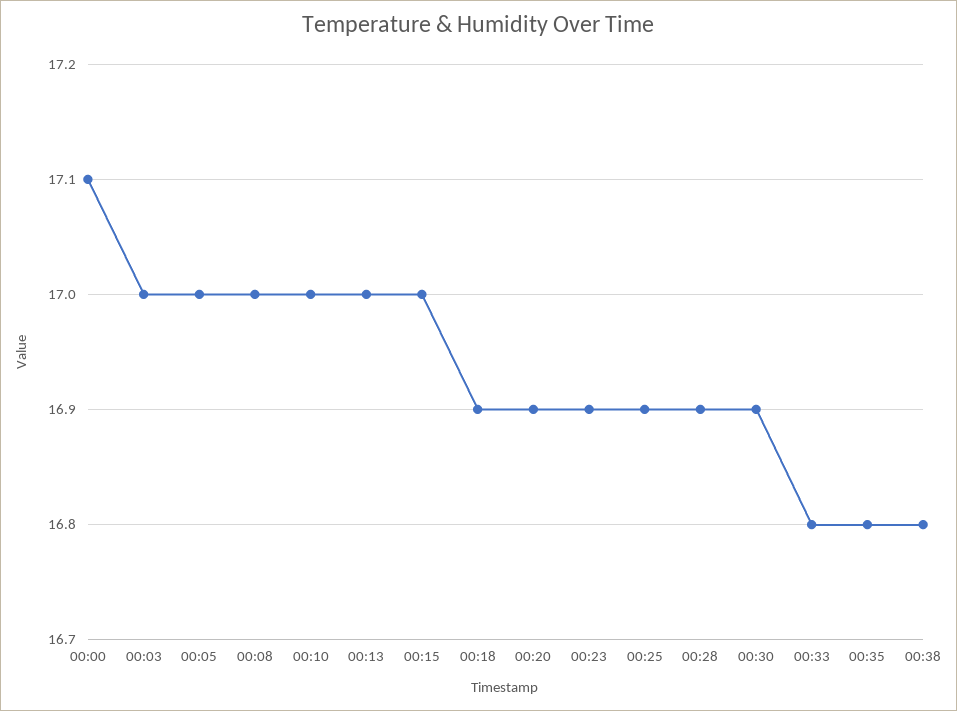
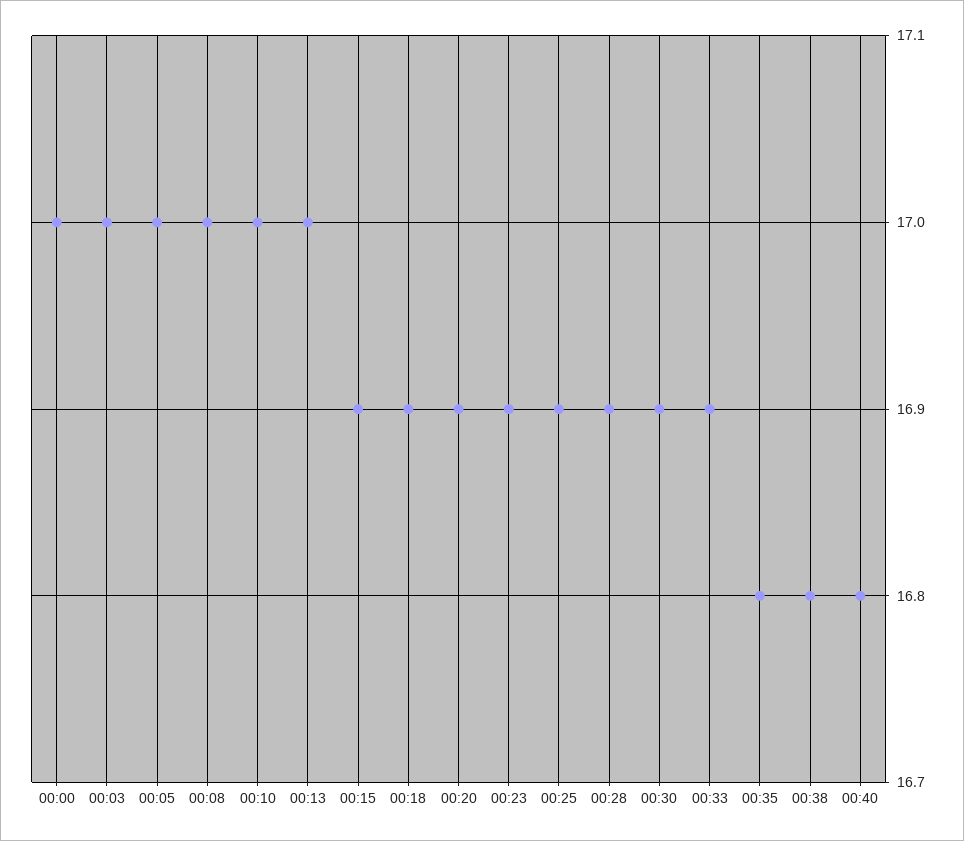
00:00: 17.1 -> 17
00:15: 17 -> 16.9
00:33: 16.8 -> 16.9
00:40: none -> 16.8

